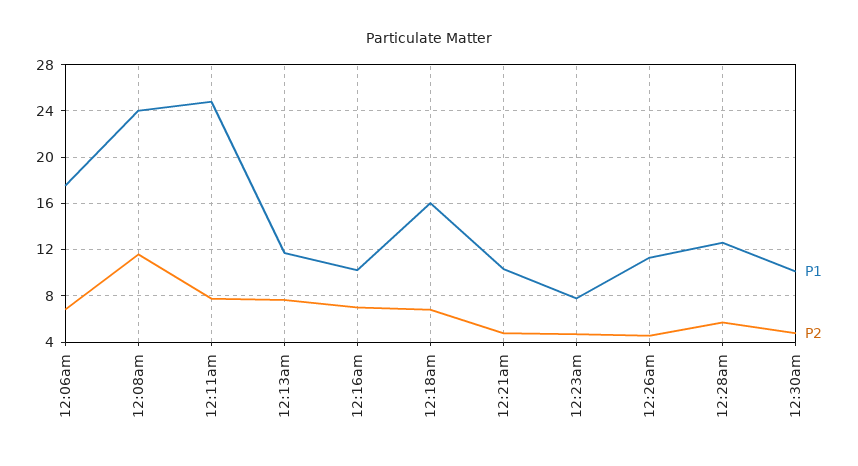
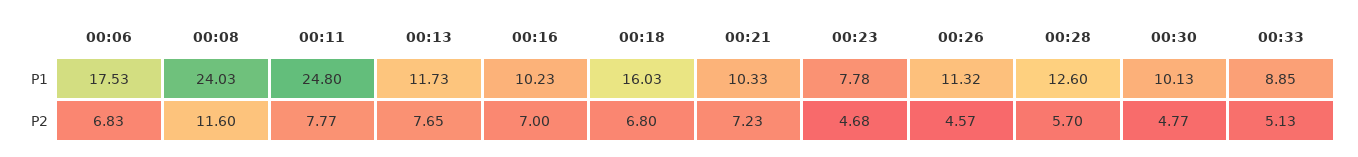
P2, 12:21am: 5 -> 7.23
P1, 00:33: none -> 8.85
P2, 00:33: none -> 5.13

